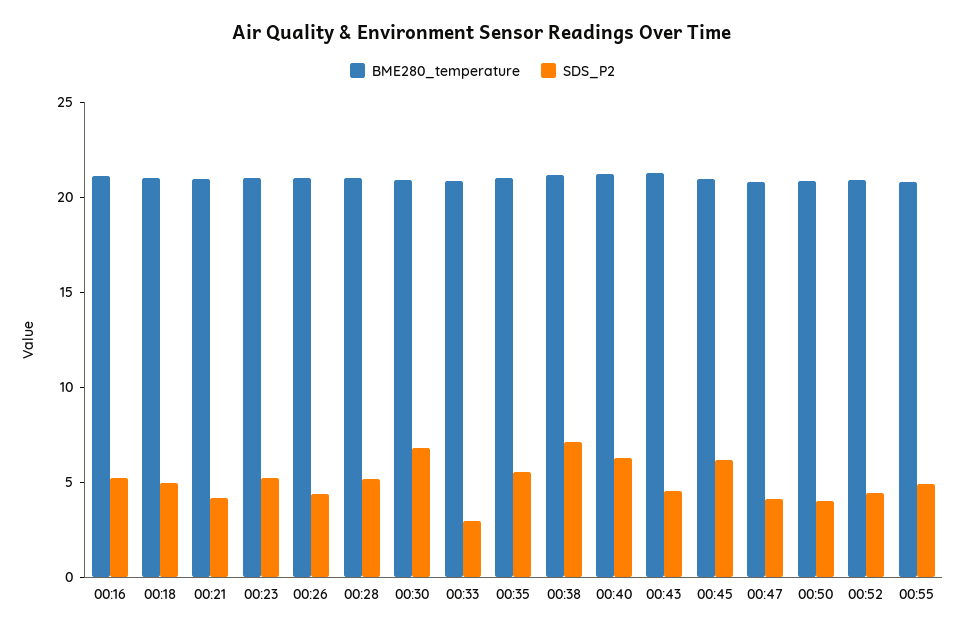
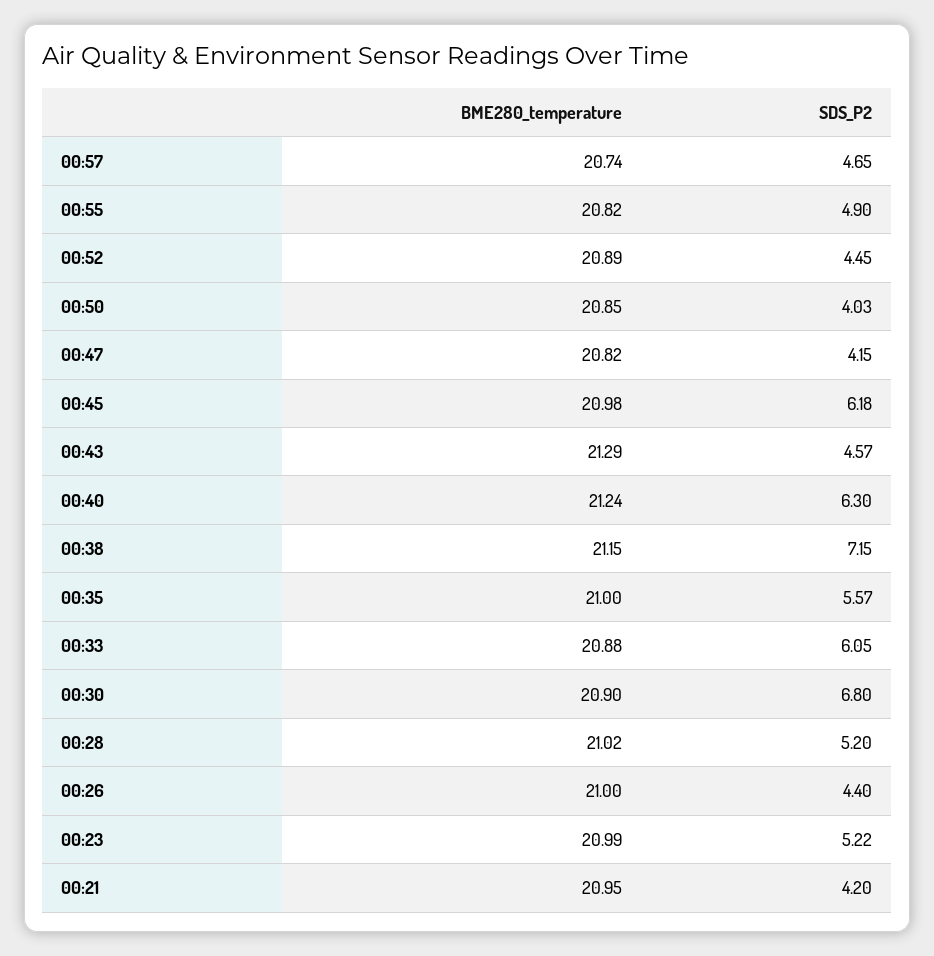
BME280_temperature, 00:16: 21 -> none
SDS_P2, 00:16: 5 -> none
BME280_temperature, 00:18: 21 -> none
SDS_P2, 00:18: 5 -> none
SDS_P2, 00:33: 3 -> 6.05
BME280_temperature, 00:57: none -> 20.74
SDS_P2, 00:57: none -> 4.65

